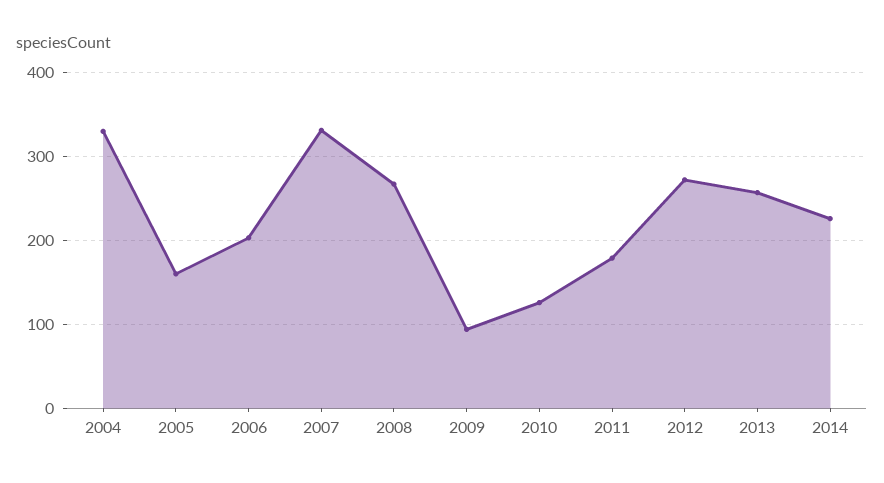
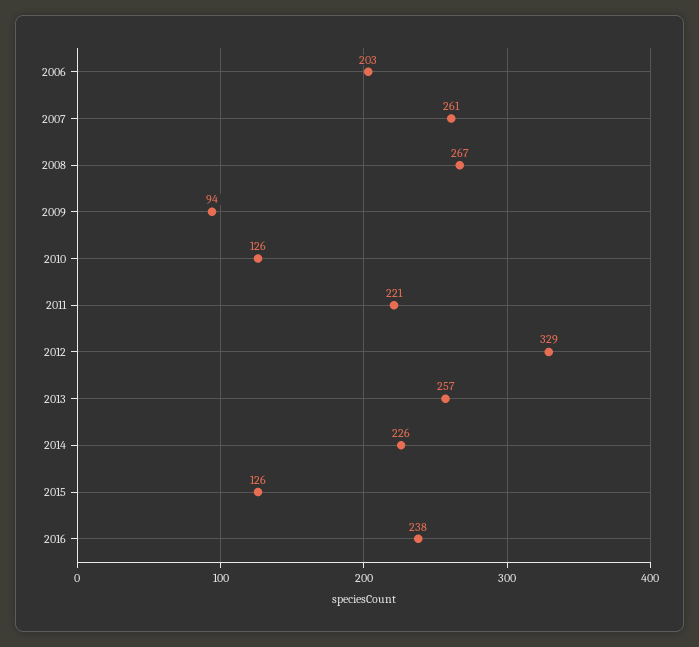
2004: 330 -> none
2005: 160 -> none
2007: 330 -> 261
2011: 180 -> 221
2012: 270 -> 329
2015: none -> 126
2016: none -> 238

